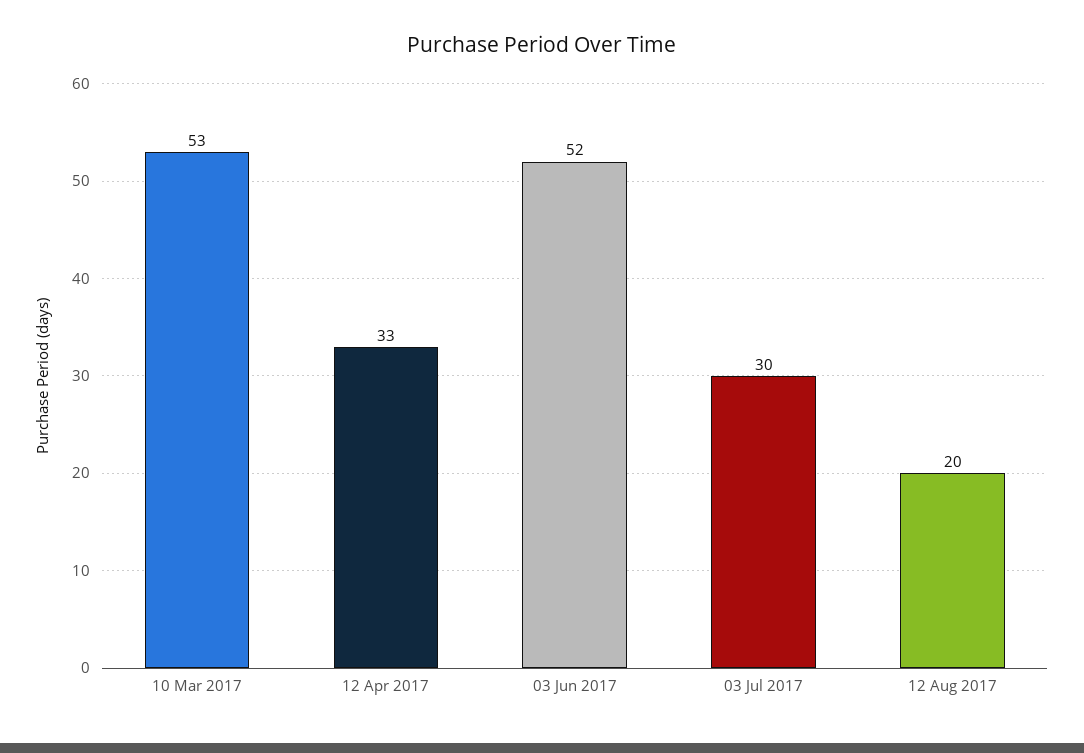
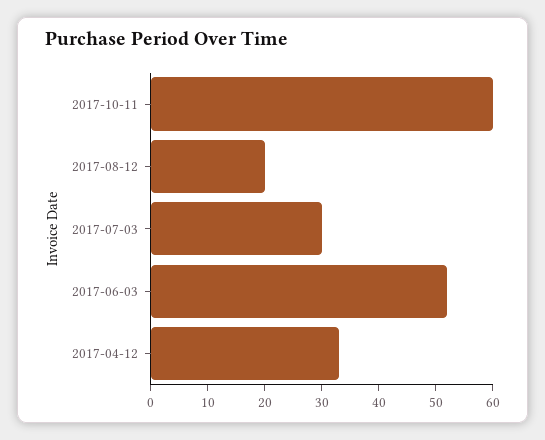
10 Mar 2017: 53 -> none
2017-10-11: none -> 60

